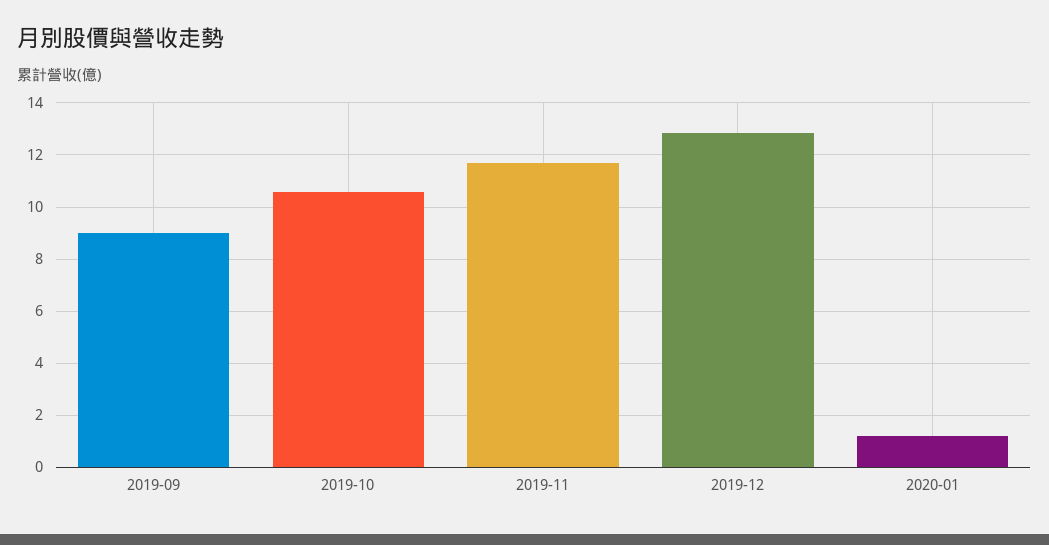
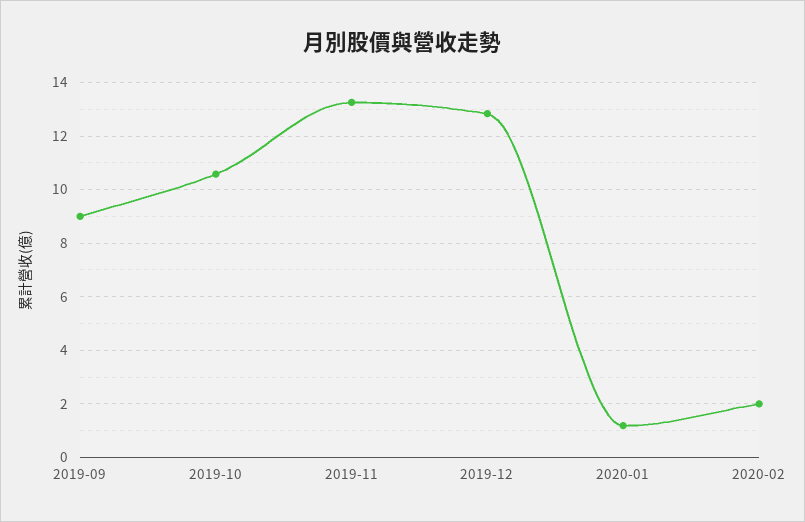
2019-11: 11.75 -> 13.25
2020-02: none -> 2

